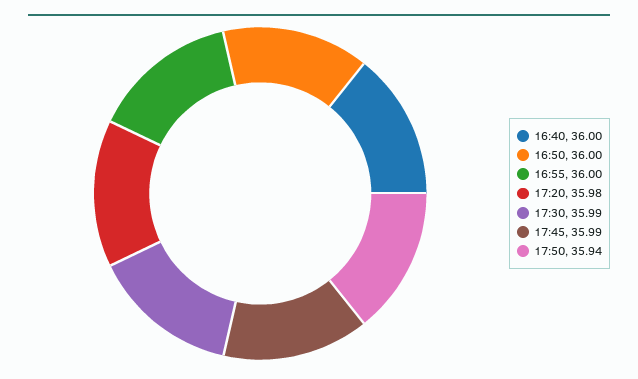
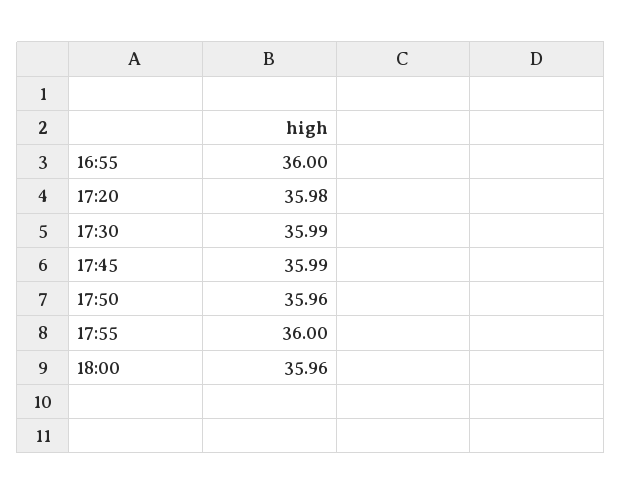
16:40: 36 -> none
16:50: 36 -> none
17:50: 35.94 -> 35.96
17:55: none -> 36
18:00: none -> 35.96

